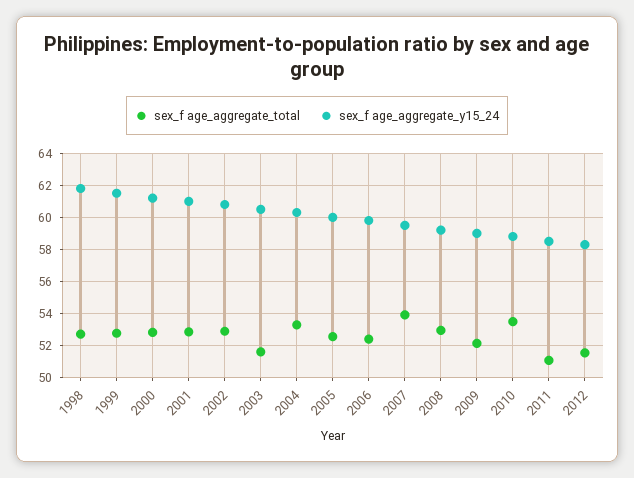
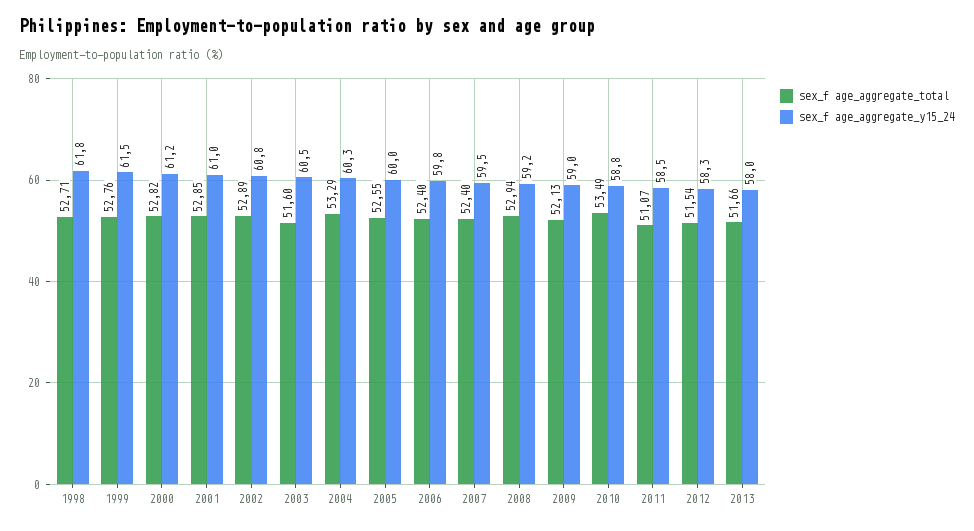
sex_f age_aggregate_total, 2007: 54 -> 52.4
sex_f age_aggregate_total, 2013: none -> 51.66
sex_f age_aggregate_y15_24, 2013: none -> 58

